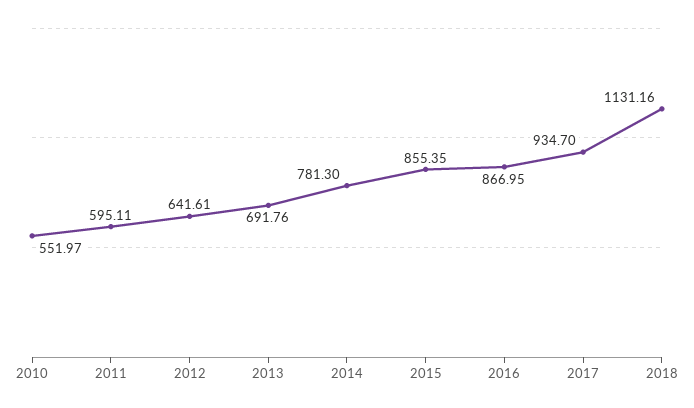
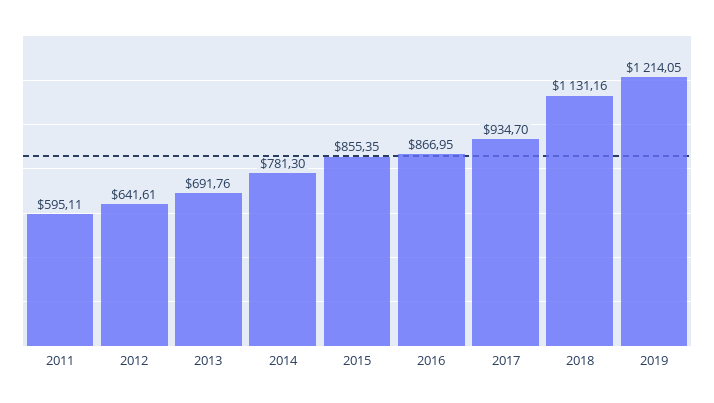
2010: 551.97 -> none
2019: none -> 1214.05

